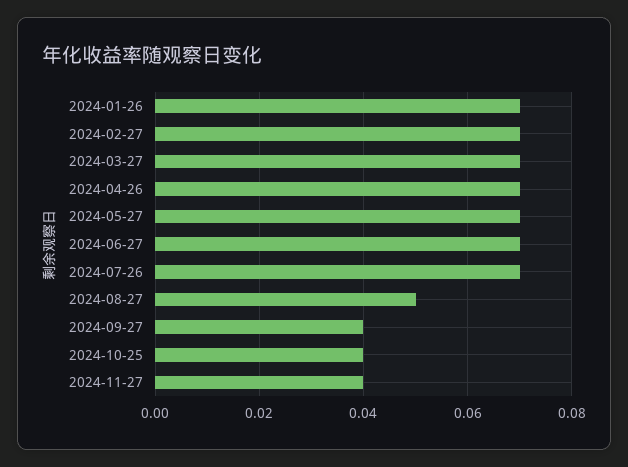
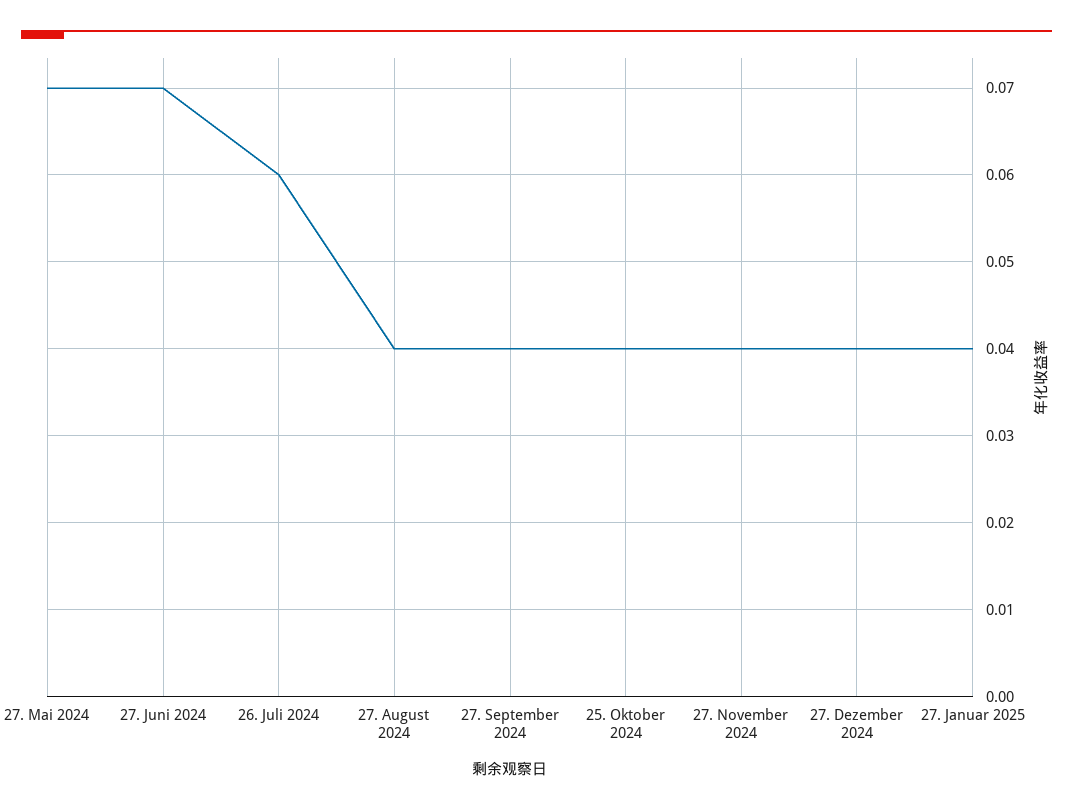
2024-01-26: 0.07 -> none
2024-02-27: 0.07 -> none
2024-03-27: 0.07 -> none
2024-04-26: 0.07 -> none
2024-07-26: 0.07 -> 0.06
2024-08-27: 0.05 -> 0.04
27. Dezember 2024: none -> 0.04
27. Januar 2025: none -> 0.04

